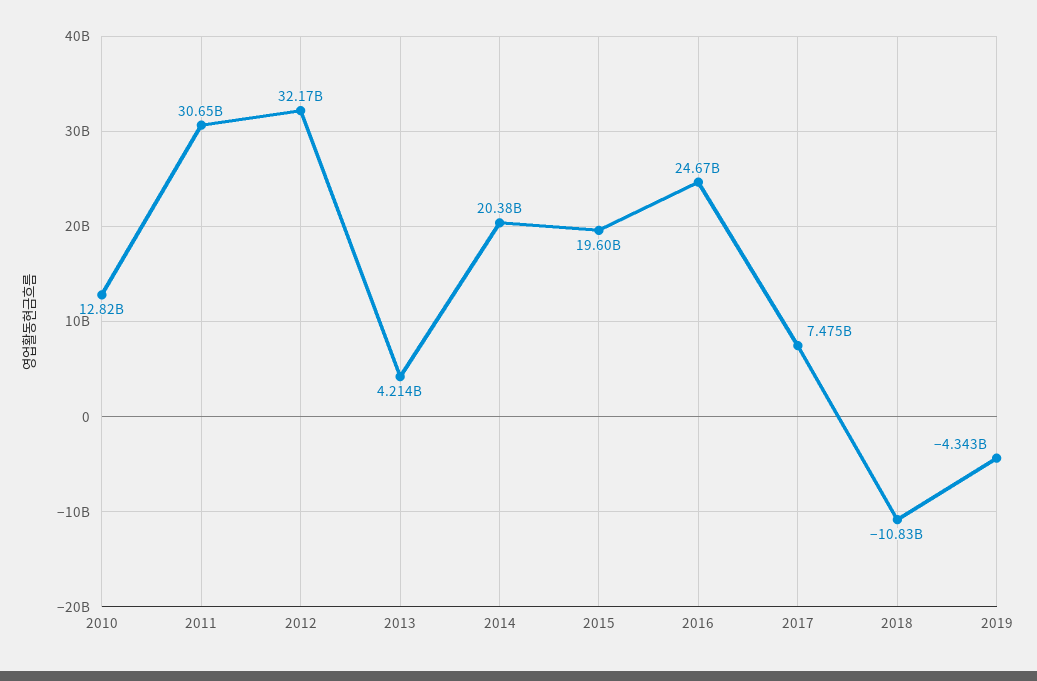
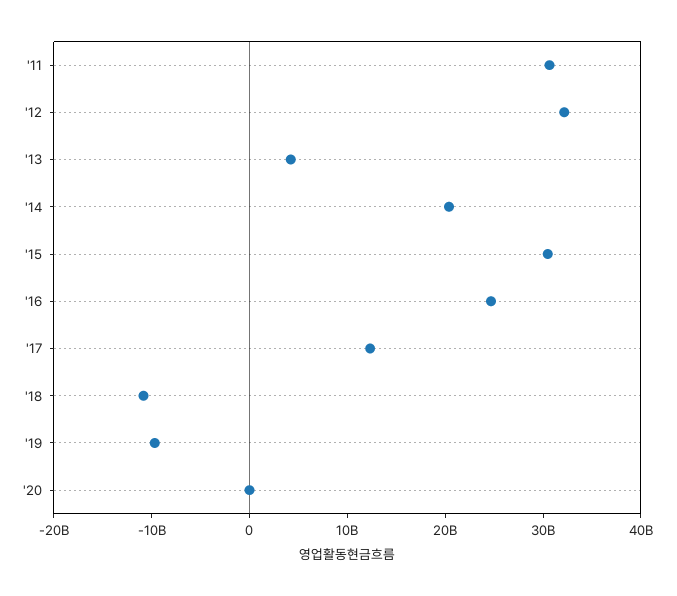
2010: 12820000000 -> none
2015: 19600000000 -> 30000000000
2017: 7475000000 -> 12000000000
2019: -4343000000 -> -10000000000
'20: none -> 0

